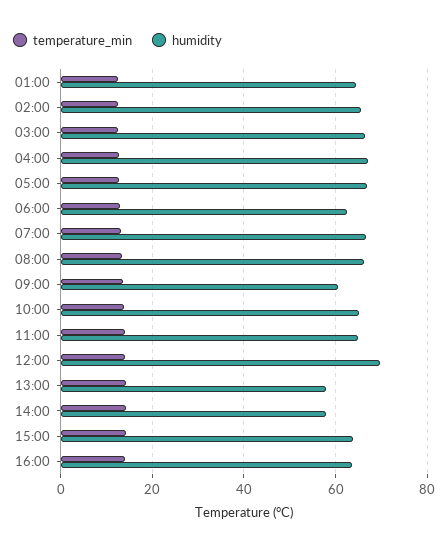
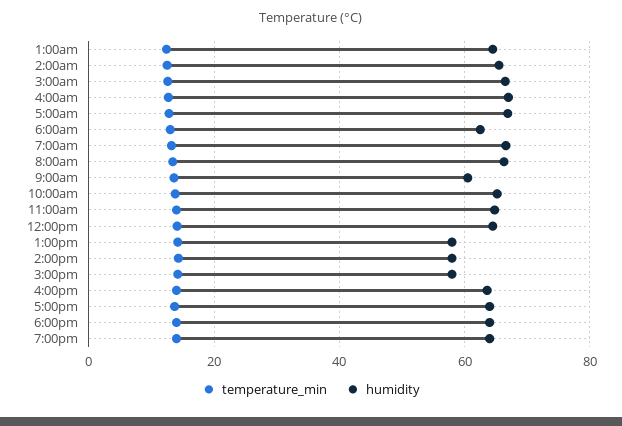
humidity, 12:00: 70 -> 64
humidity, 15:00: 64 -> 58
temperature_min, 5:00pm: none -> 14
humidity, 5:00pm: none -> 64
temperature_min, 6:00pm: none -> 14
humidity, 6:00pm: none -> 64
temperature_min, 7:00pm: none -> 14
humidity, 7:00pm: none -> 64

